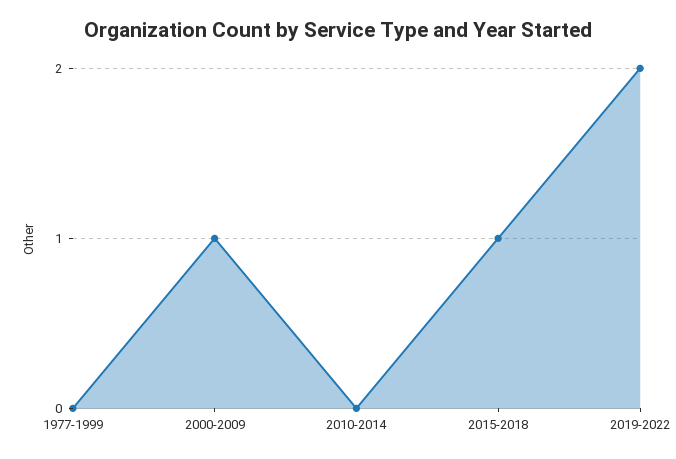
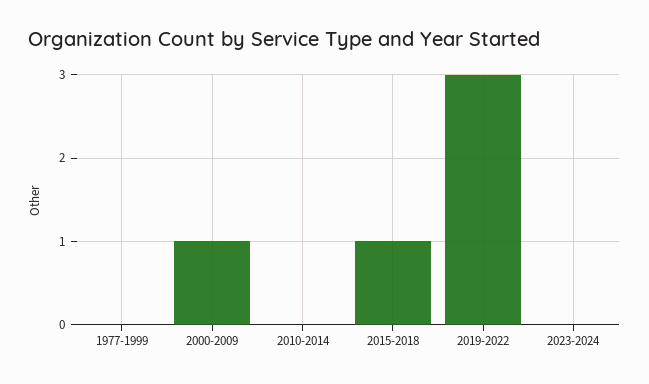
2019-2022: 2 -> 3
2023-2024: none -> 0

